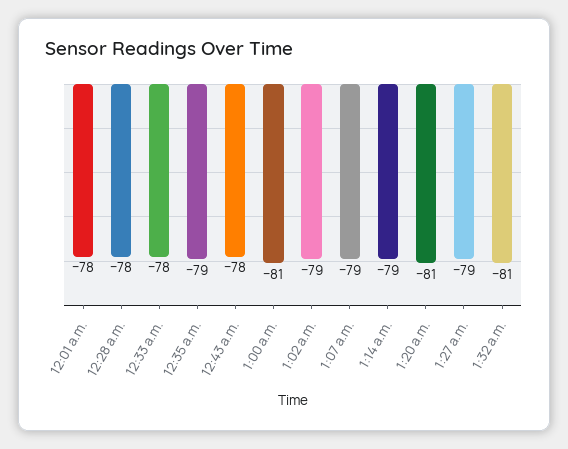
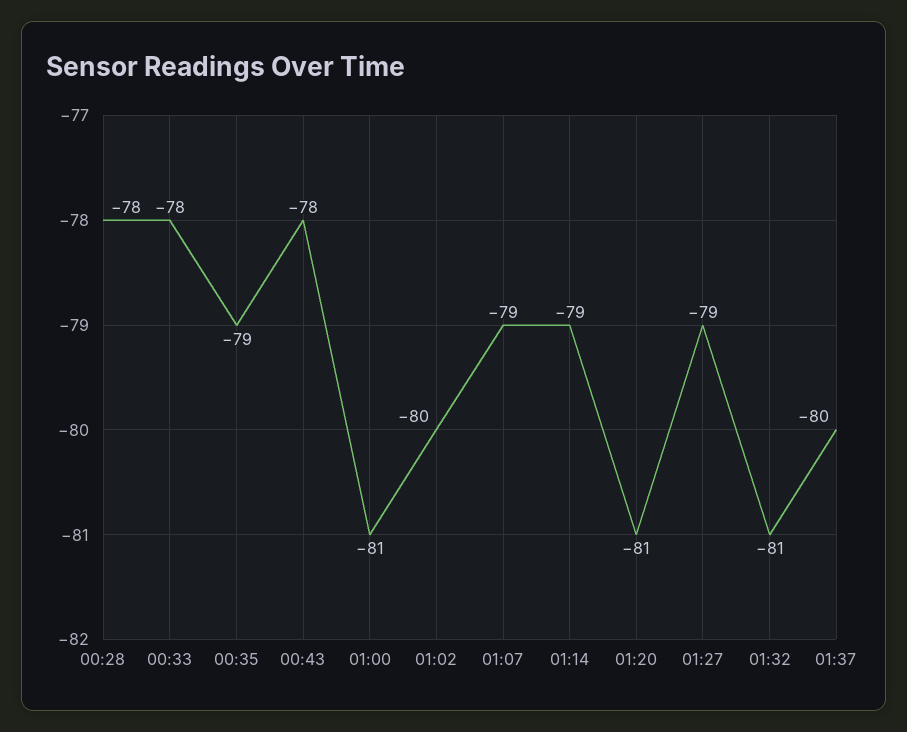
12:01 a.m.: -78 -> none
1:02 a.m.: -79 -> -80
01:37: none -> -80

